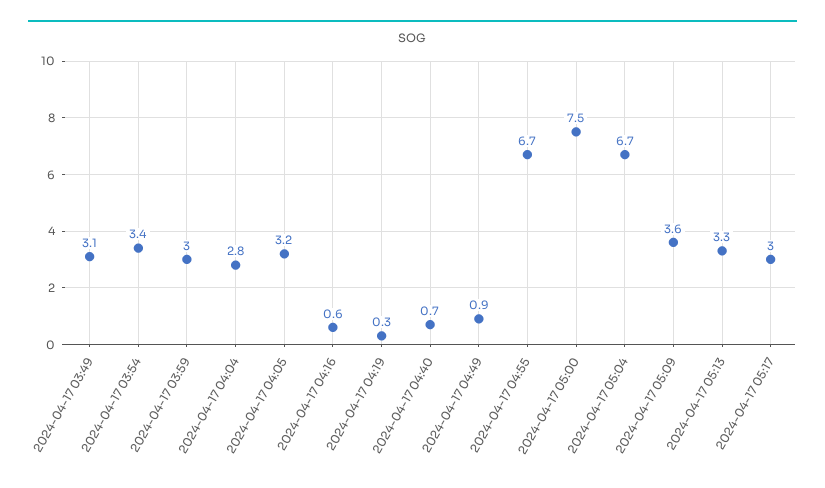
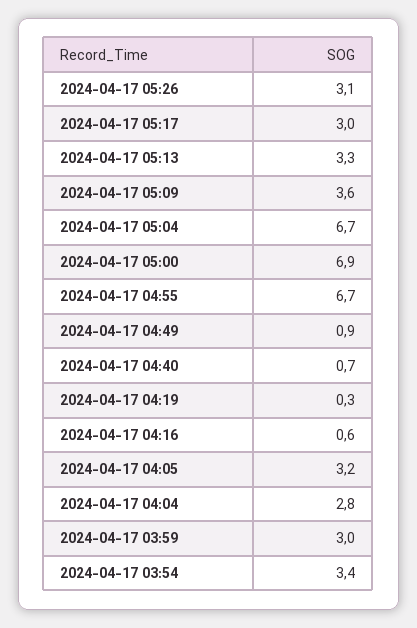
2024-04-17 03:49: 3.1 -> none
2024-04-17 05:00: 7.5 -> 6.9
2024-04-17 05:26: none -> 3.1

